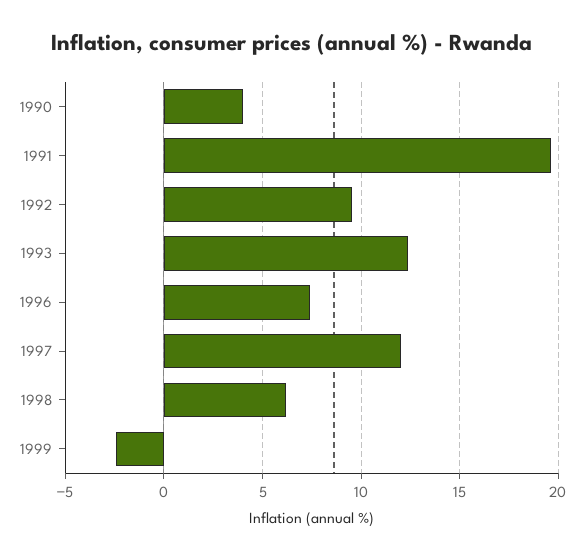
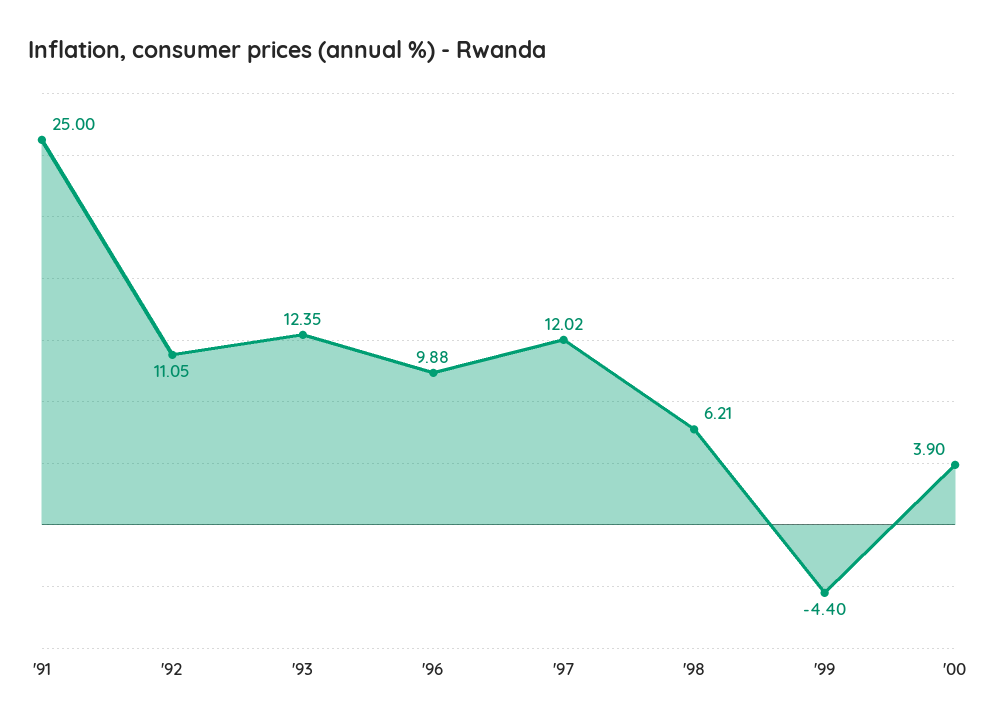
1990: 4 -> none
1991: 19.5 -> 25
1992: 9.5 -> 11.05
1996: 7.5 -> 9.88
1999: -2.5 -> -4.4
'00: none -> 3.9

